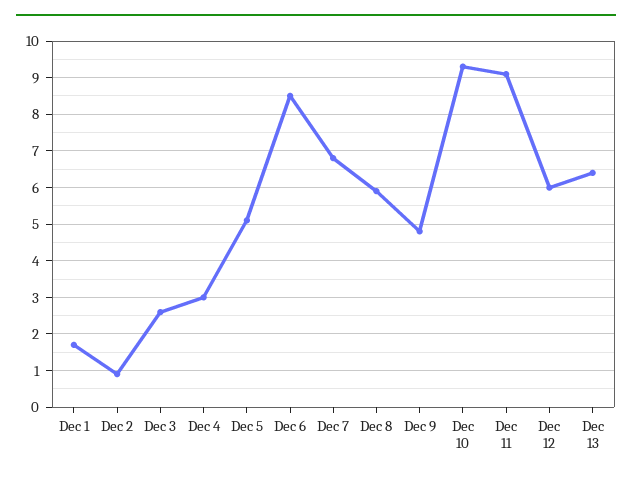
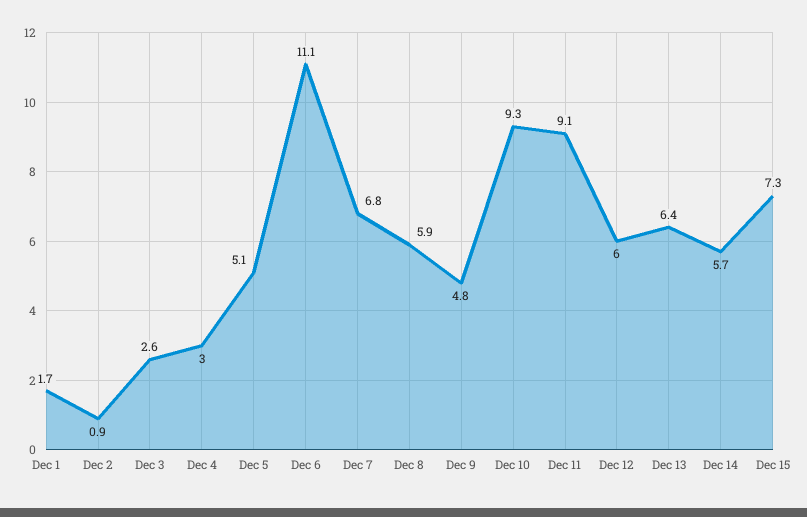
Dec 6: 8.5 -> 11.1
Dec 14: none -> 5.7
Dec 15: none -> 7.3

